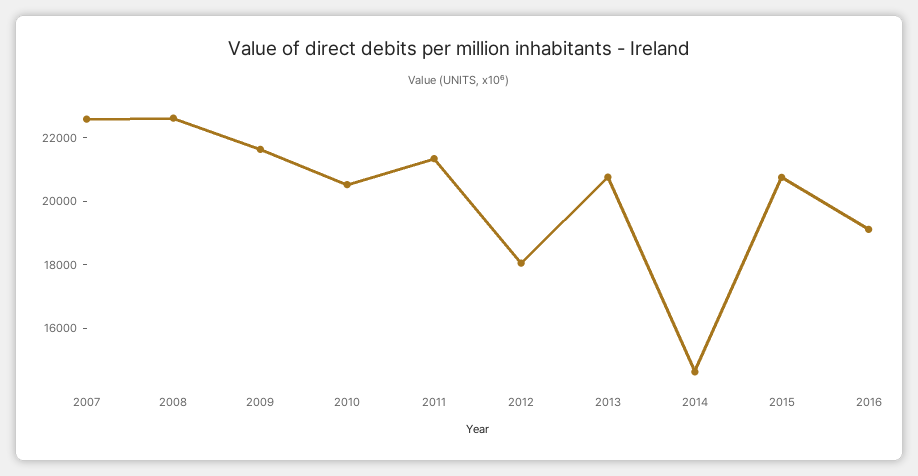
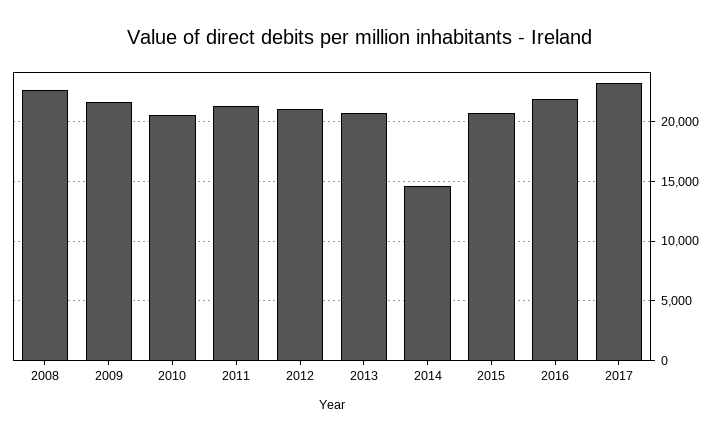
2007: 22500 -> none
2012: 18000 -> 21000
2016: 19000 -> 22000
2017: none -> 23000

